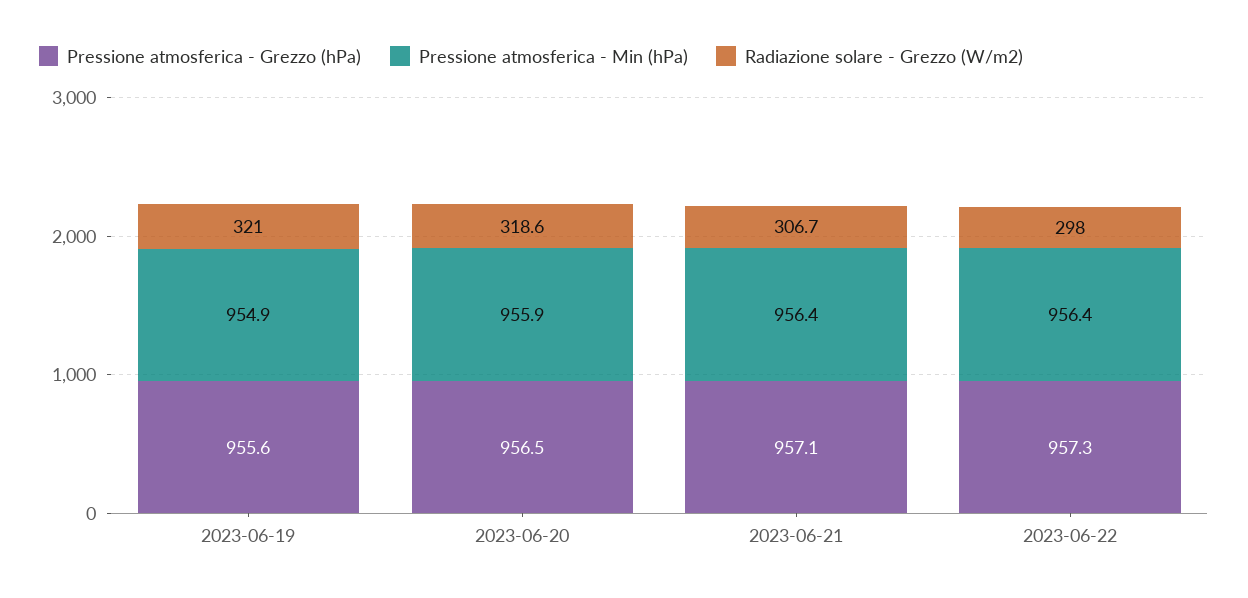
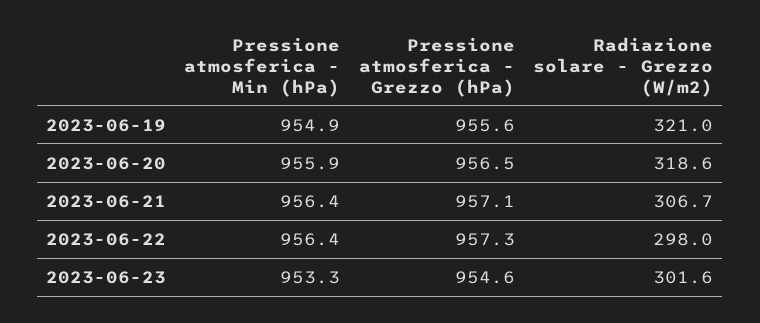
Pressione atmosferica - Min (hPa), 2023-06-23: none -> 953.3
Pressione atmosferica - Grezzo (hPa), 2023-06-23: none -> 954.6
Radiazione solare - Grezzo (W/m2), 2023-06-23: none -> 301.6

